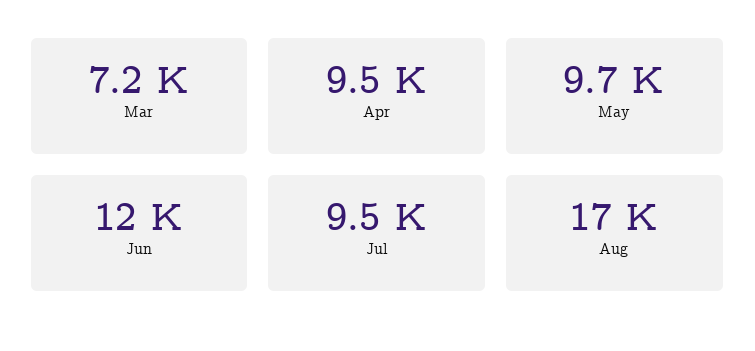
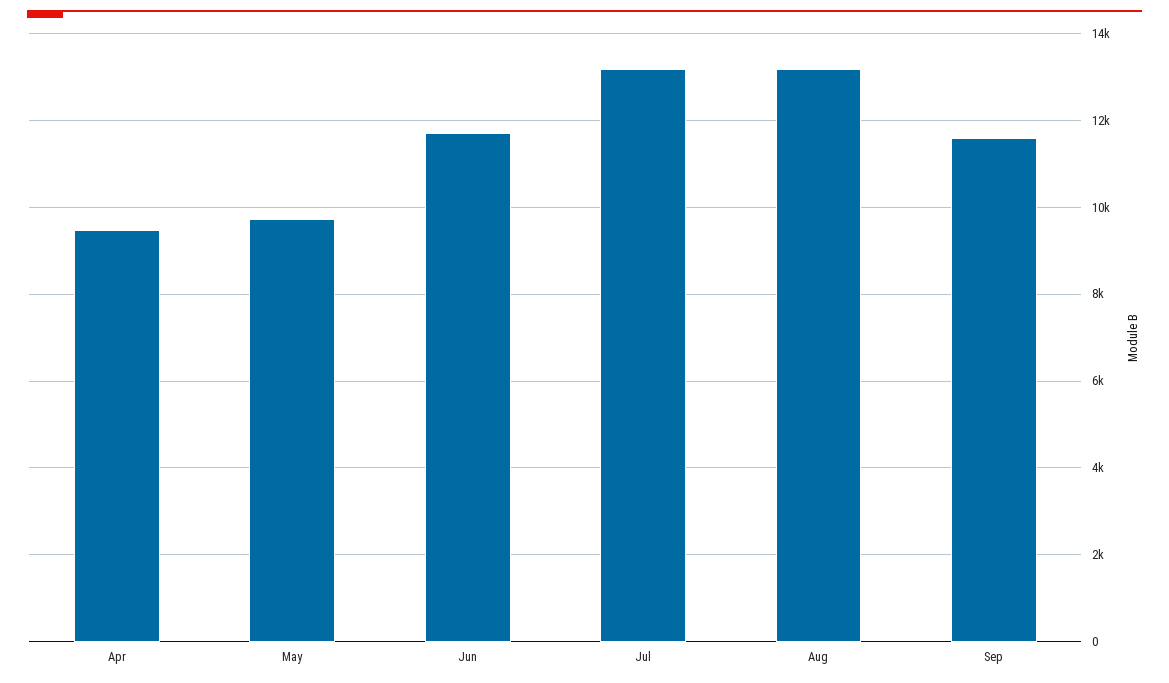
Mar: 7200 -> none
Jul: 9500 -> 13200
Aug: 17000 -> 13200
Sep: none -> 11600

